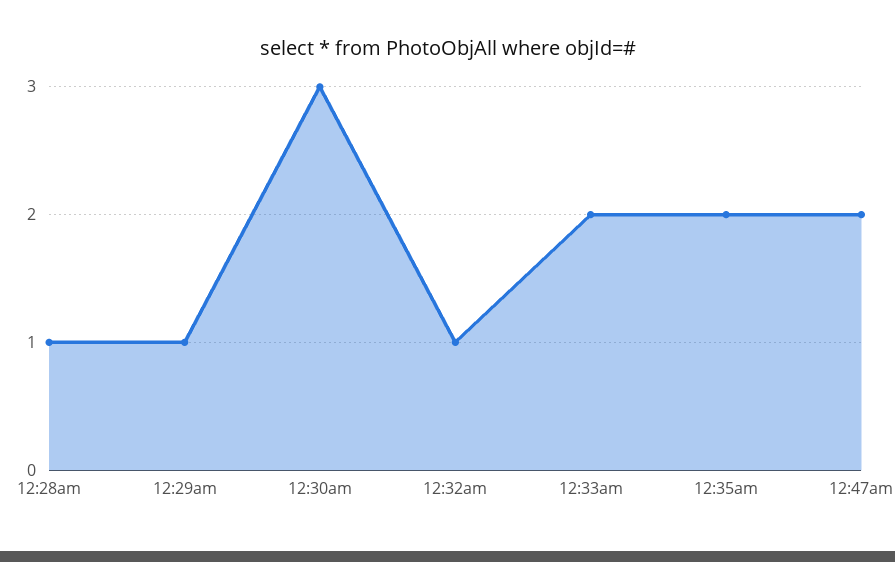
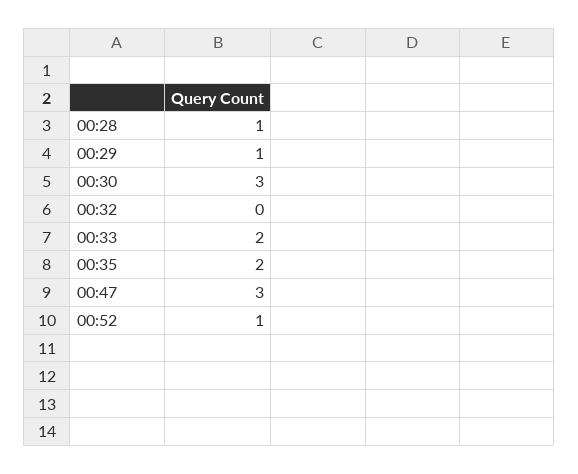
12:32am: 1 -> 0
12:47am: 2 -> 3
00:52: none -> 1

